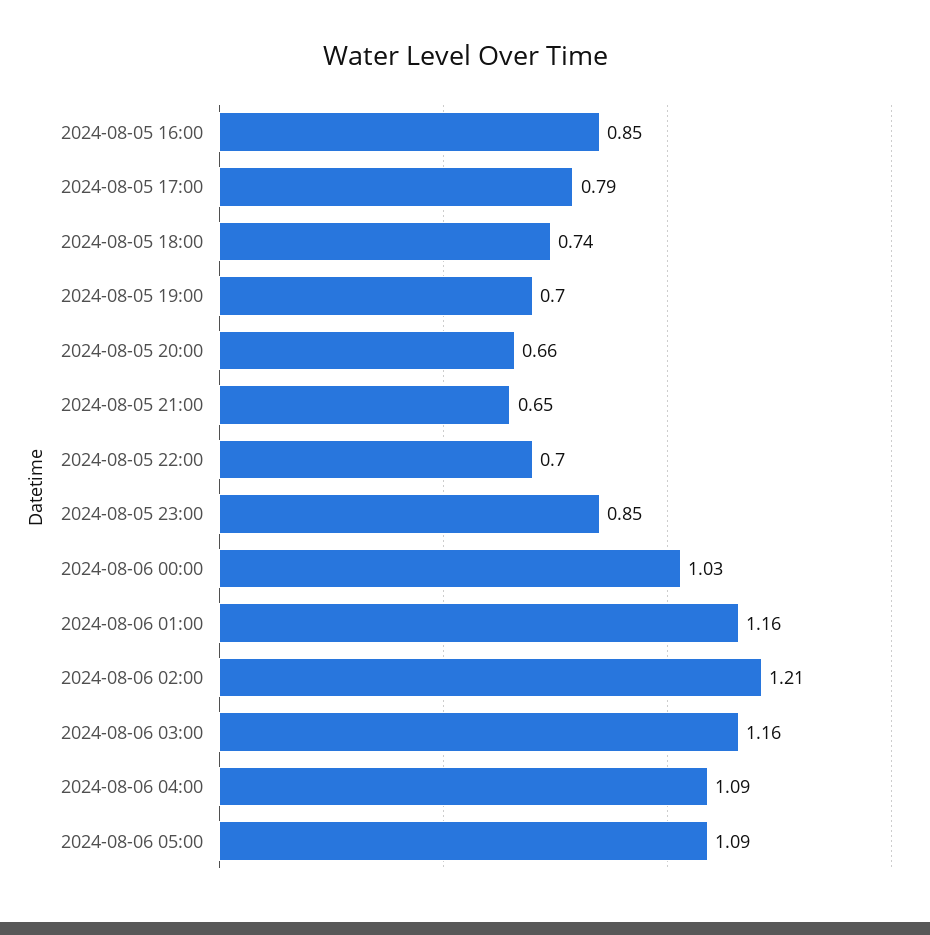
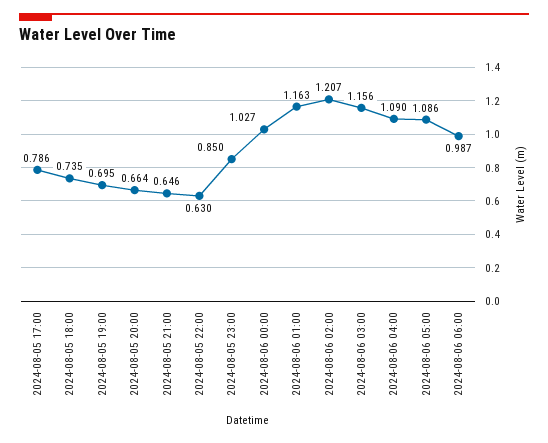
2024-08-05 16:00: 0.85 -> none
2024-08-05 22:00: 0.7 -> 0.63
2024-08-06 06:00: none -> 0.987

